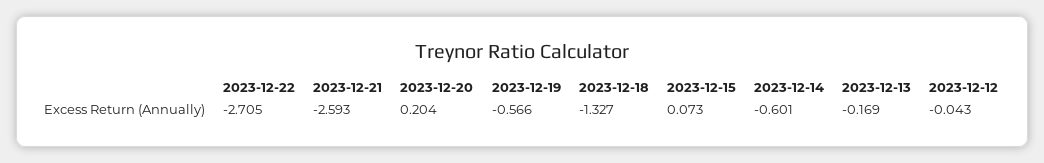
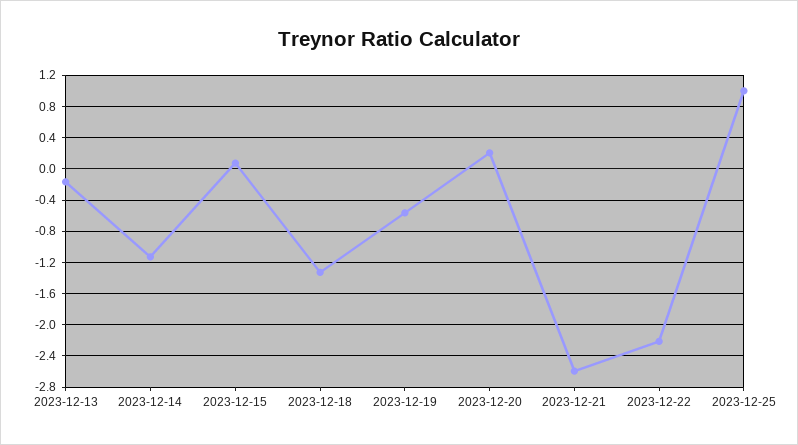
2023-12-22: -2.705 -> -2.2
2023-12-14: -0.601 -> -1.1
2023-12-12: -0.043 -> none
2023-12-25: none -> 1

